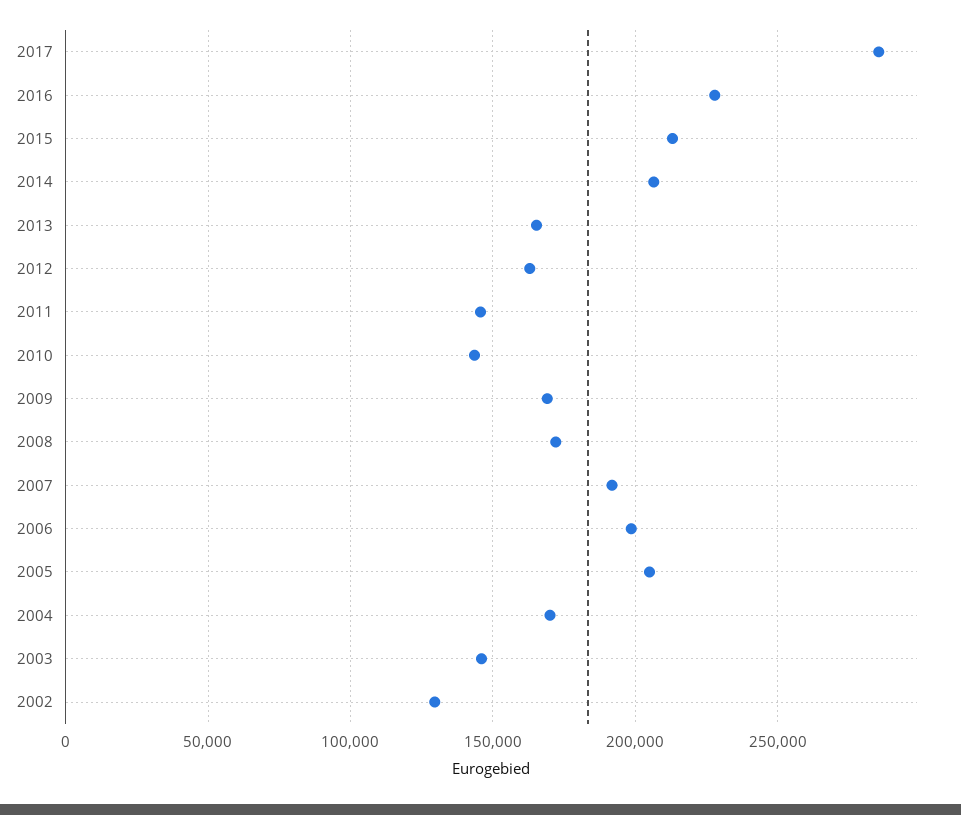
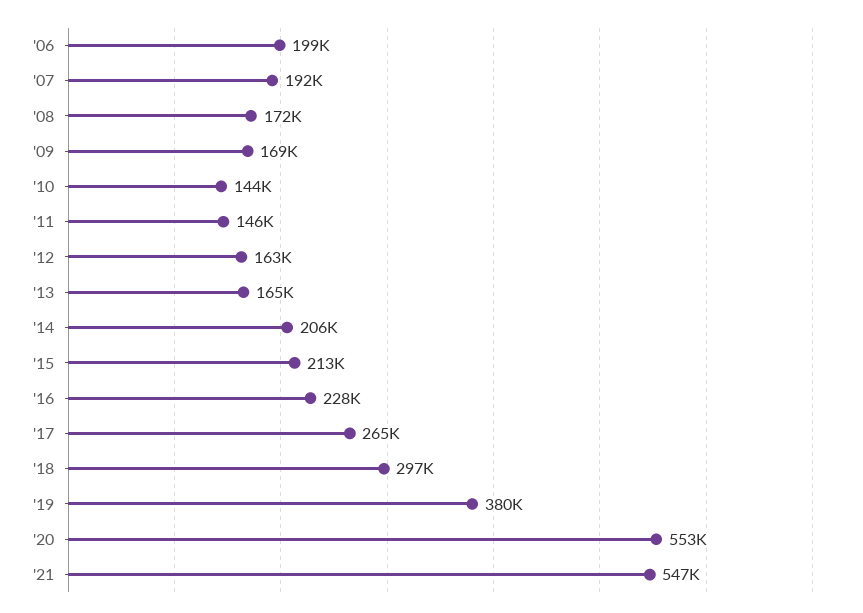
2017: 285000 -> 265000
2005: 205000 -> none
2004: 170000 -> none
2003: 145000 -> none
2002: 130000 -> none
'18: none -> 297000
'19: none -> 380000
'20: none -> 553000
'21: none -> 547000

